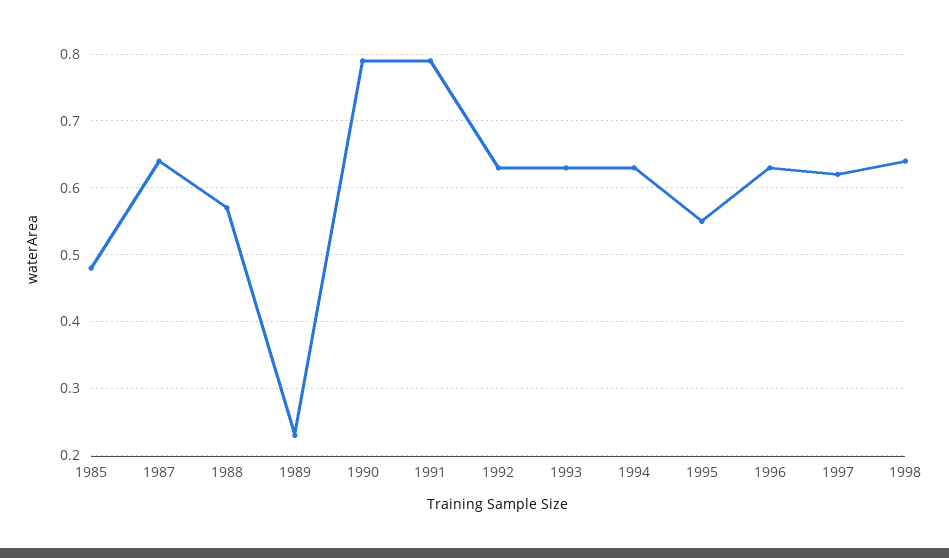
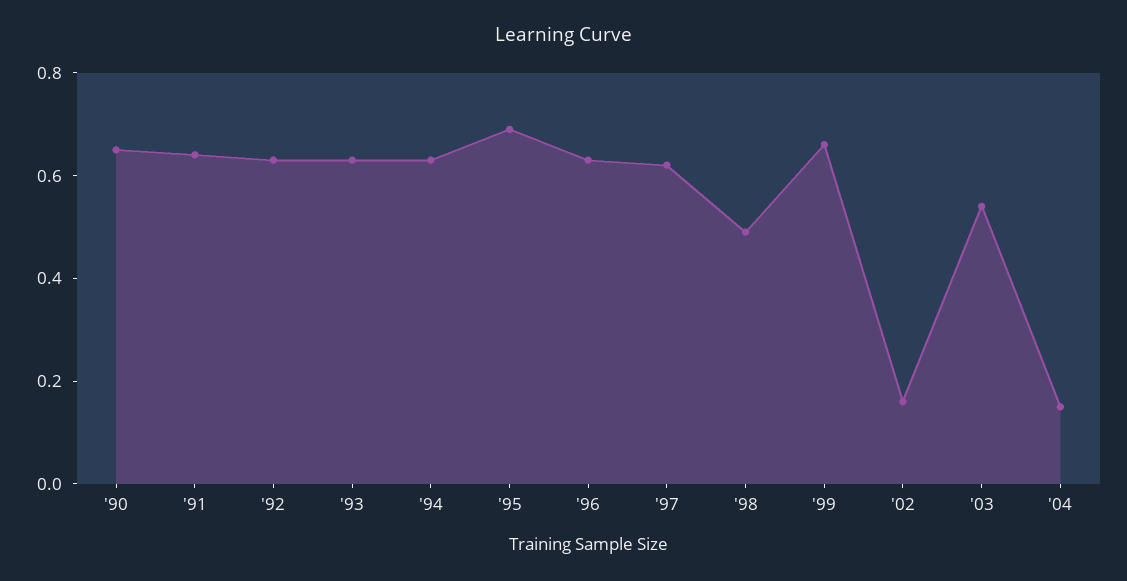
1985: 0.48 -> none
1987: 0.64 -> none
1988: 0.57 -> none
1989: 0.23 -> none
1990: 0.79 -> 0.65
1991: 0.79 -> 0.65
1995: 0.55 -> 0.7
1998: 0.64 -> 0.5
'99: none -> 0.65
'02: none -> 0.15
'03: none -> 0.55
'04: none -> 0.15

